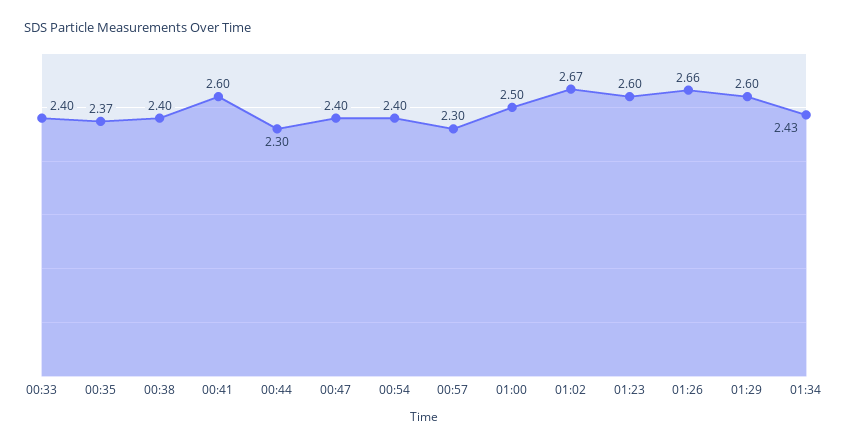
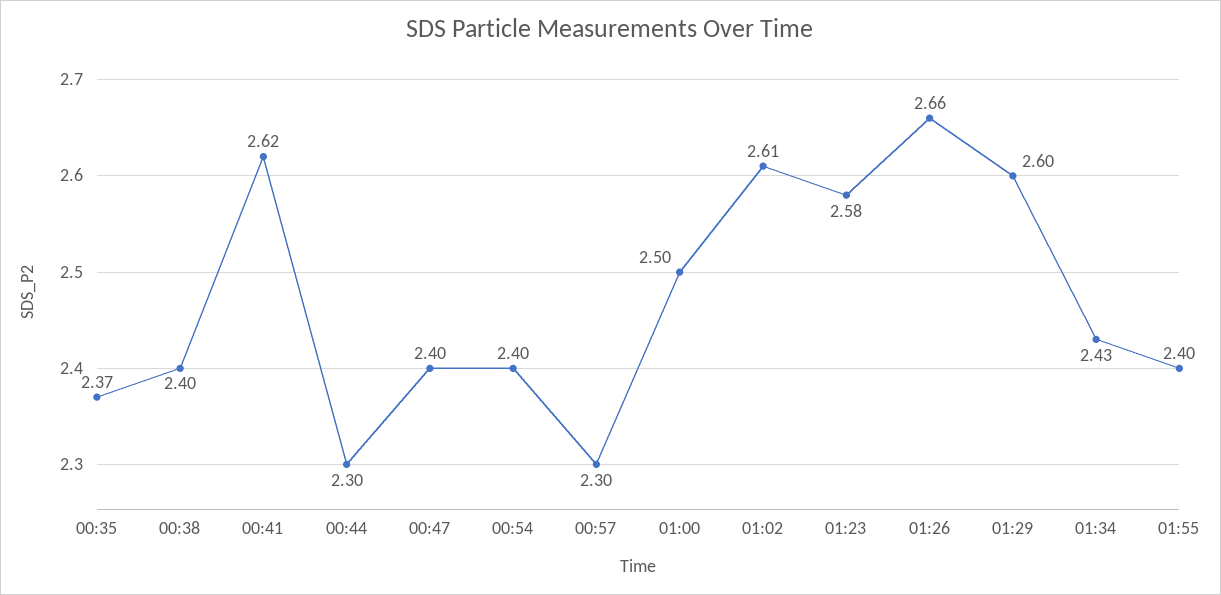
00:33: 2.4 -> none
00:41: 2.6 -> 2.62
01:02: 2.67 -> 2.61
01:23: 2.6 -> 2.58
01:55: none -> 2.4

